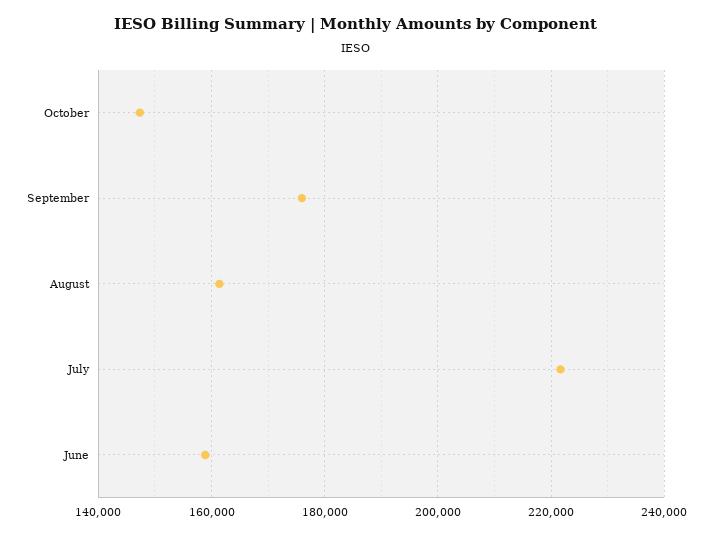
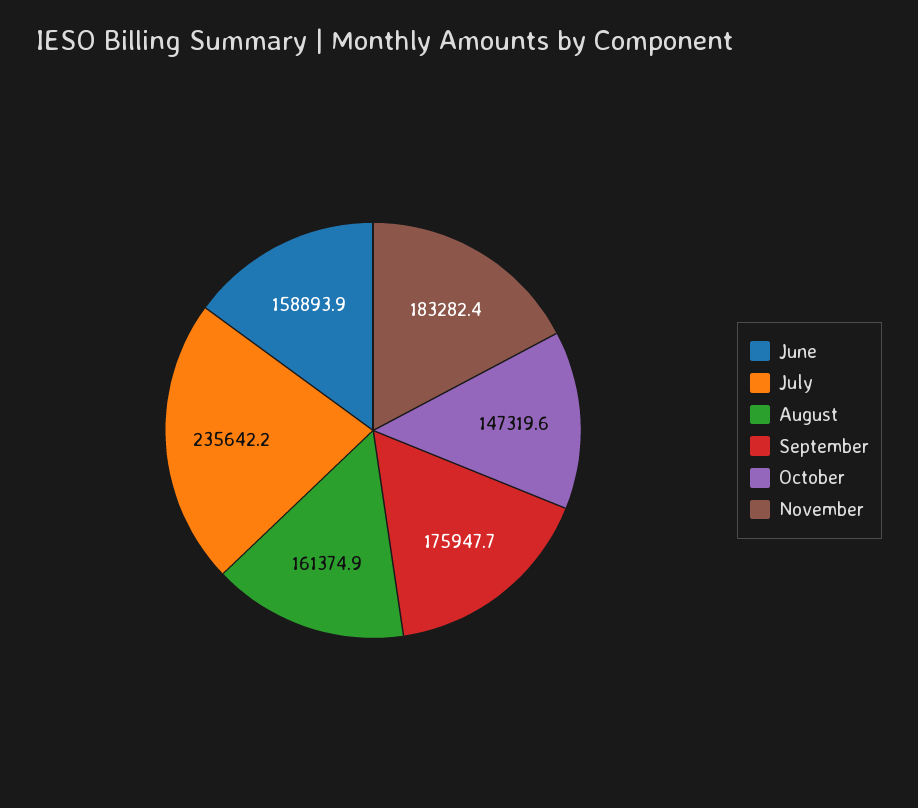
July: 222000 -> 235642.2
November: none -> 183282.4

